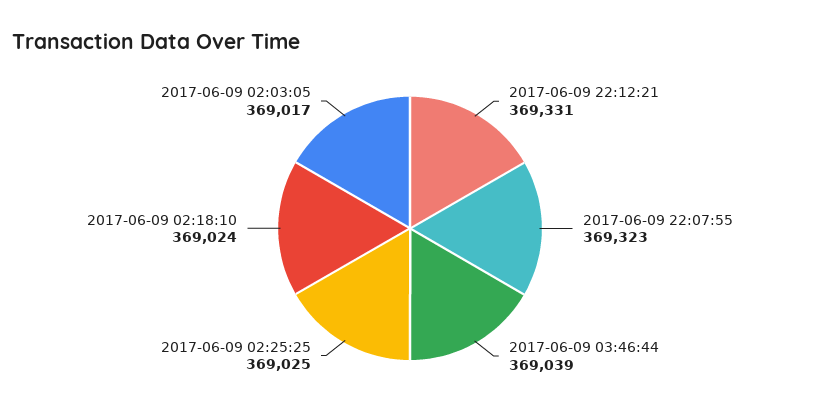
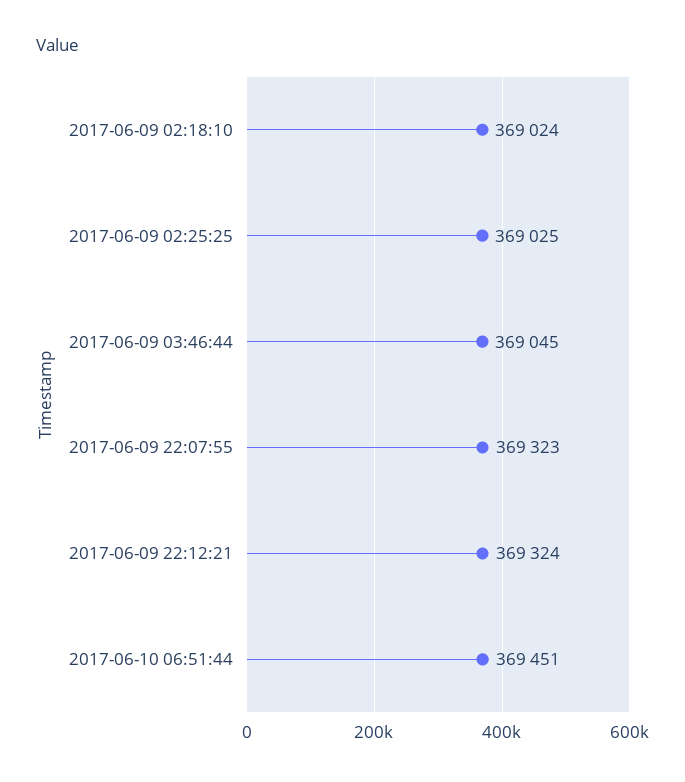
2017-06-09 22:12:21: 369331 -> 369324
2017-06-09 03:46:44: 369039 -> 369045
2017-06-09 02:03:05: 369017 -> none
2017-06-10 06:51:44: none -> 369451

